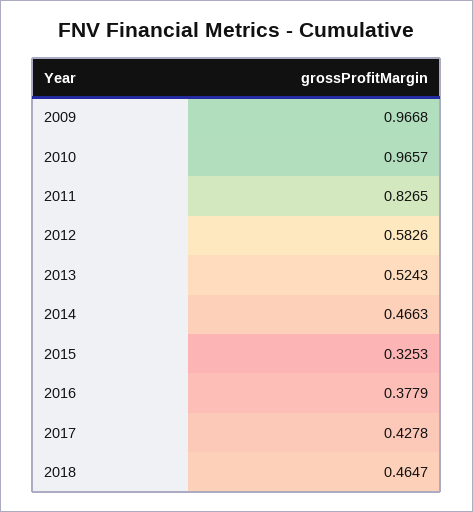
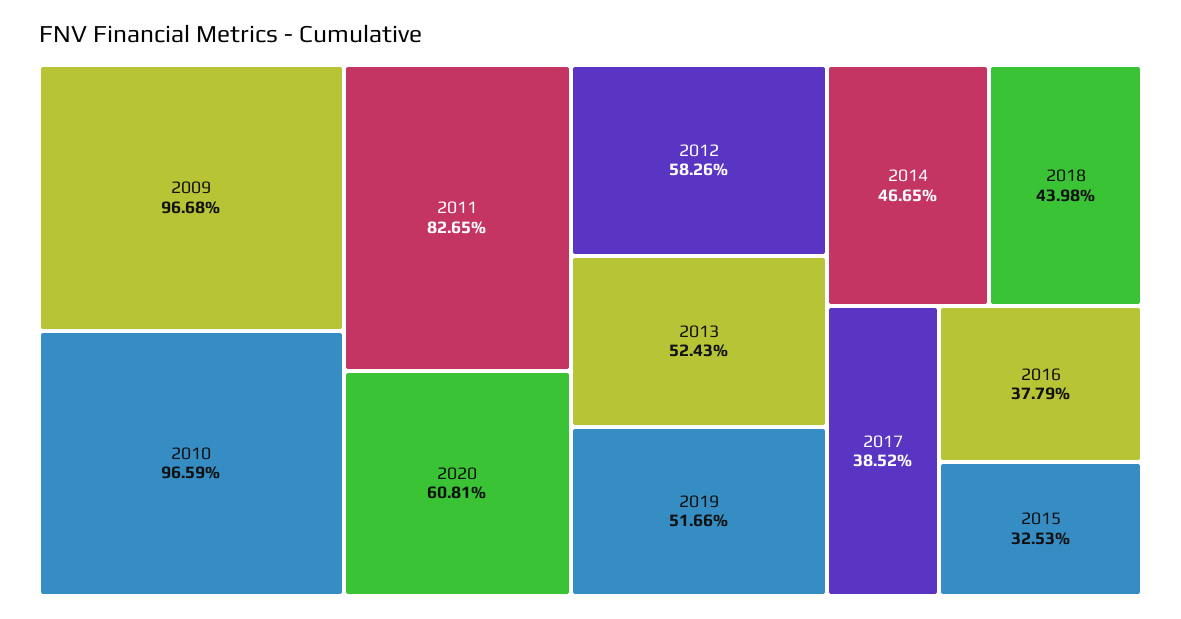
2010: 0.9657 -> 0.9659
2014: 0.4663 -> 0.4665
2017: 0.4278 -> 0.3852
2018: 0.4647 -> 0.4398
2020: none -> 0.6081
2019: none -> 0.5166

